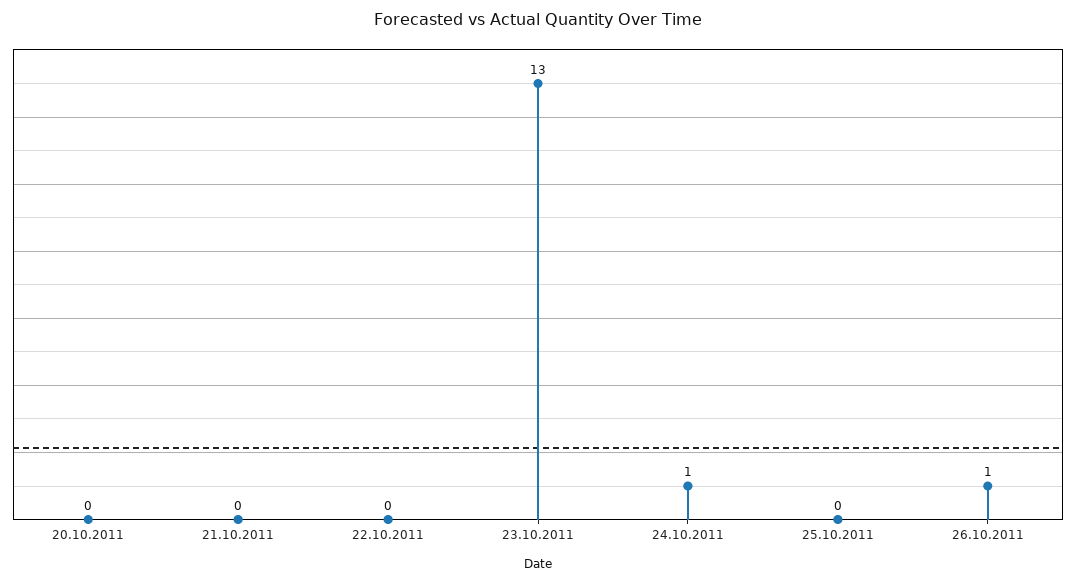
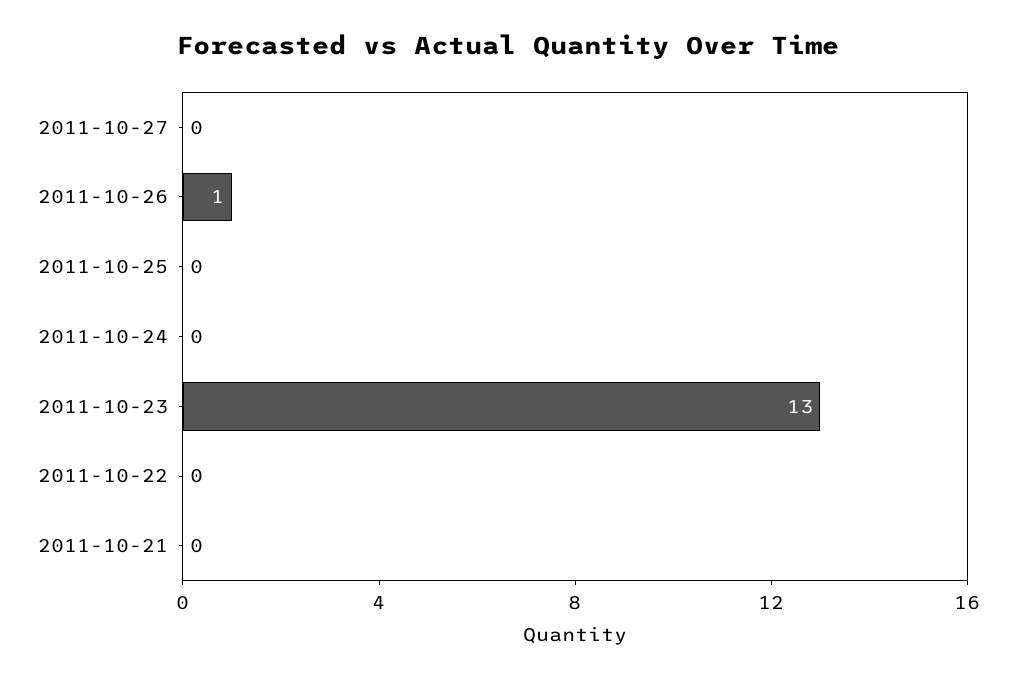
20.10.2011: 0 -> none
24.10.2011: 1 -> 0
2011-10-27: none -> 0

